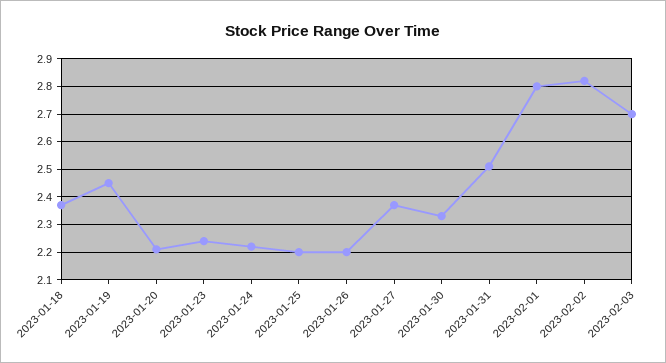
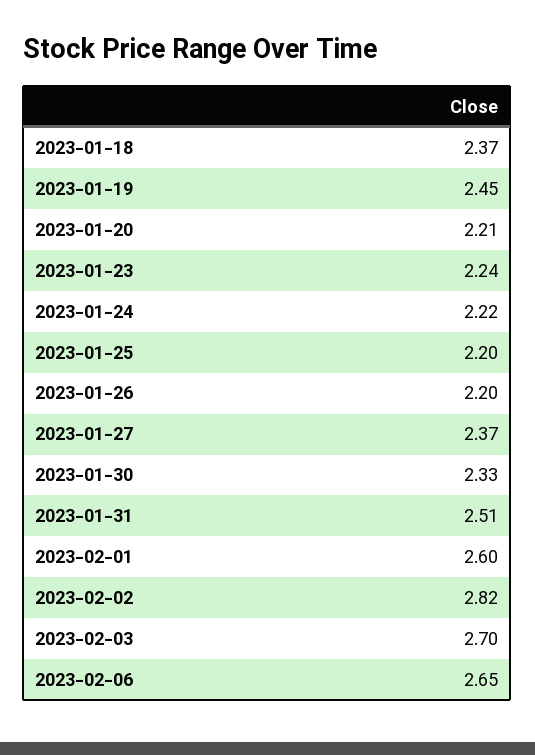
2023-02-01: 2.8 -> 2.6
2023-02-06: none -> 2.65

